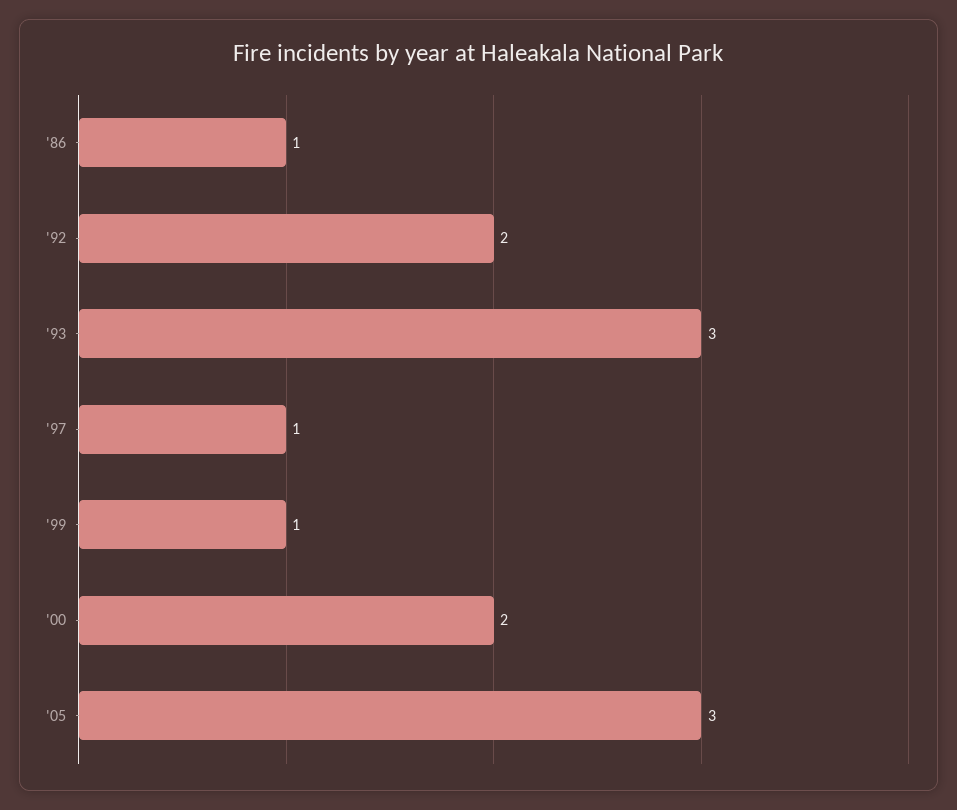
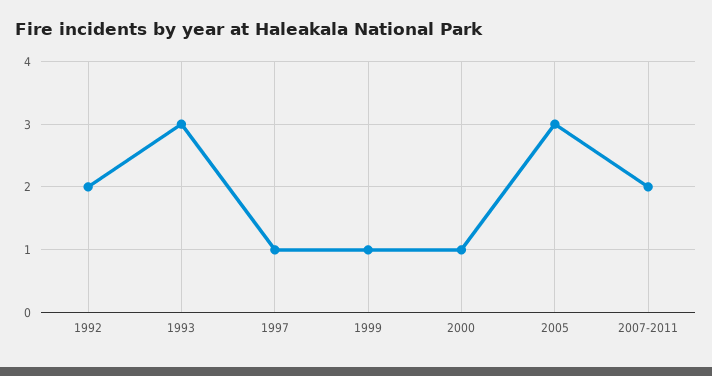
'86: 1 -> none
'00: 2 -> 1
2007-2011: none -> 2

